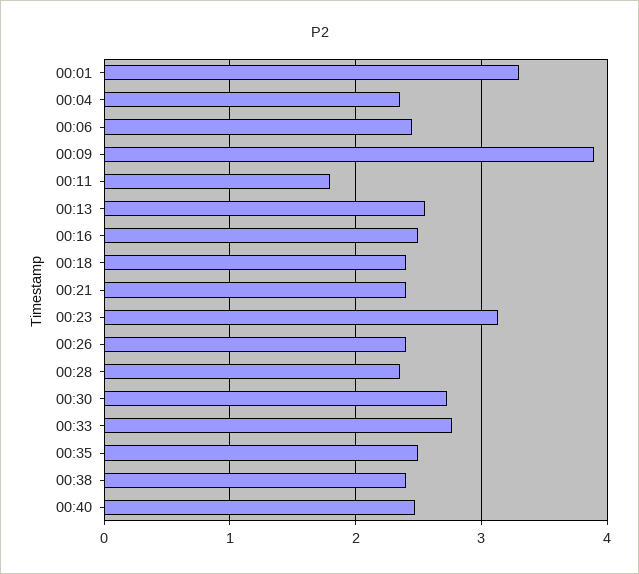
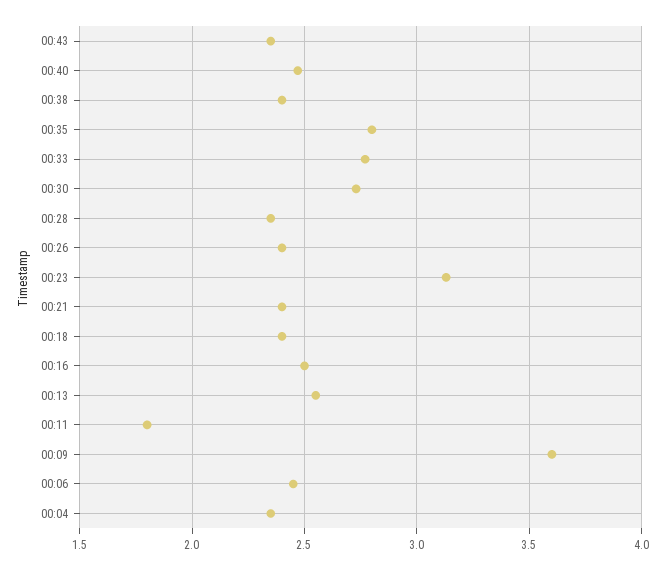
00:01: 3.3 -> none
00:09: 3.9 -> 3.6
00:35: 2.5 -> 2.8
00:43: none -> 2.35

